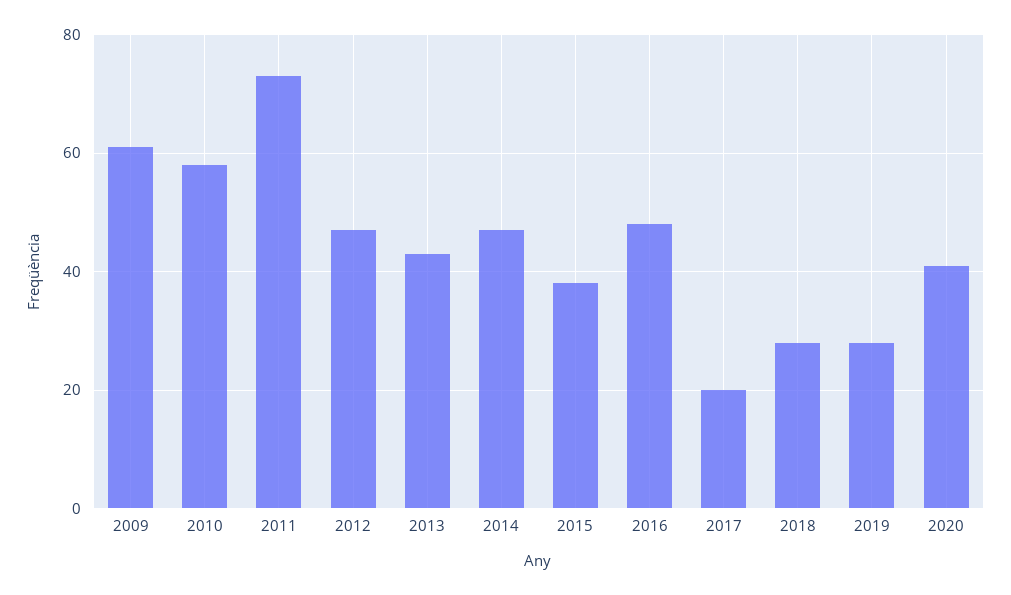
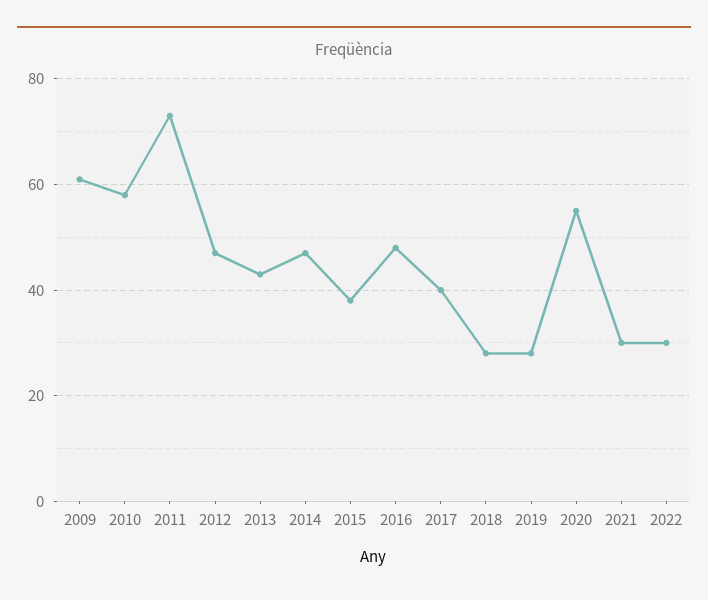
2017: 20 -> 40
2020: 40 -> 55
2021: none -> 30
2022: none -> 30

